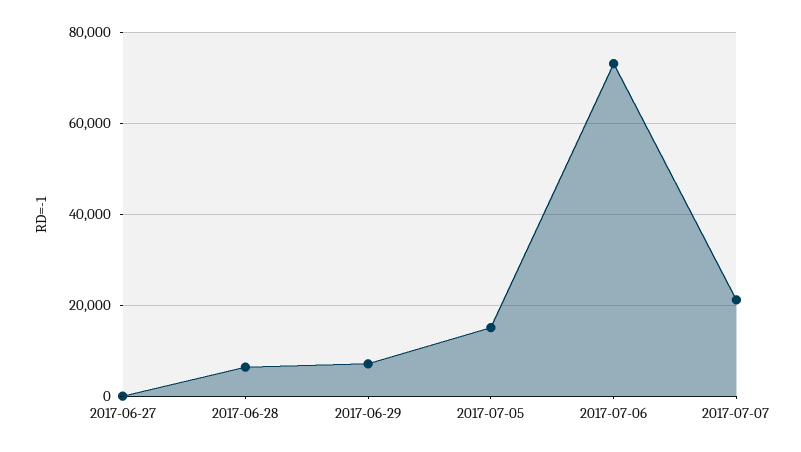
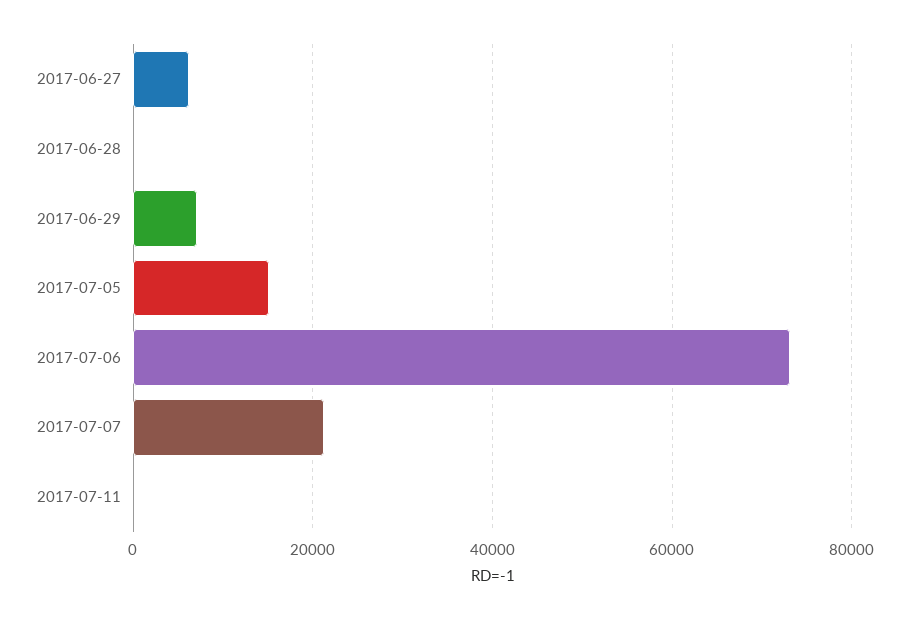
2017-06-27: 0 -> 6000
2017-06-28: 6000 -> 0
2017-07-11: none -> 0

